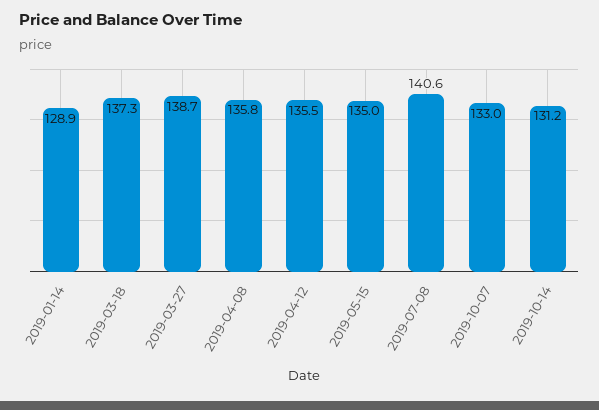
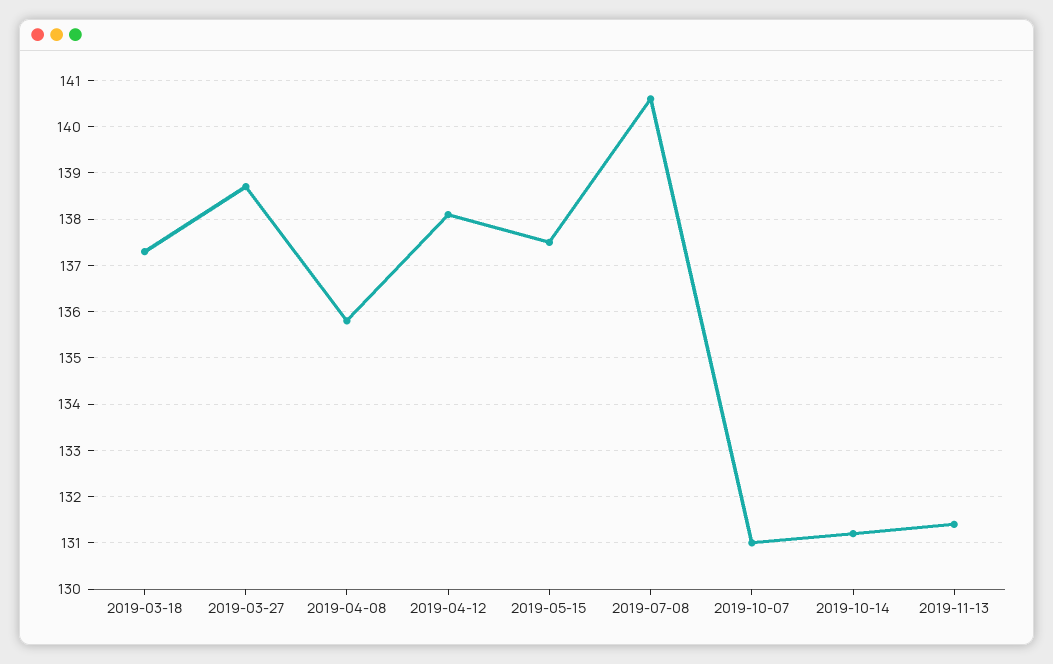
2019-01-14: 128.9 -> none
2019-04-12: 135.5 -> 138
2019-05-15: 135 -> 137.5
2019-10-07: 133 -> 131
2019-11-13: none -> 131.5

